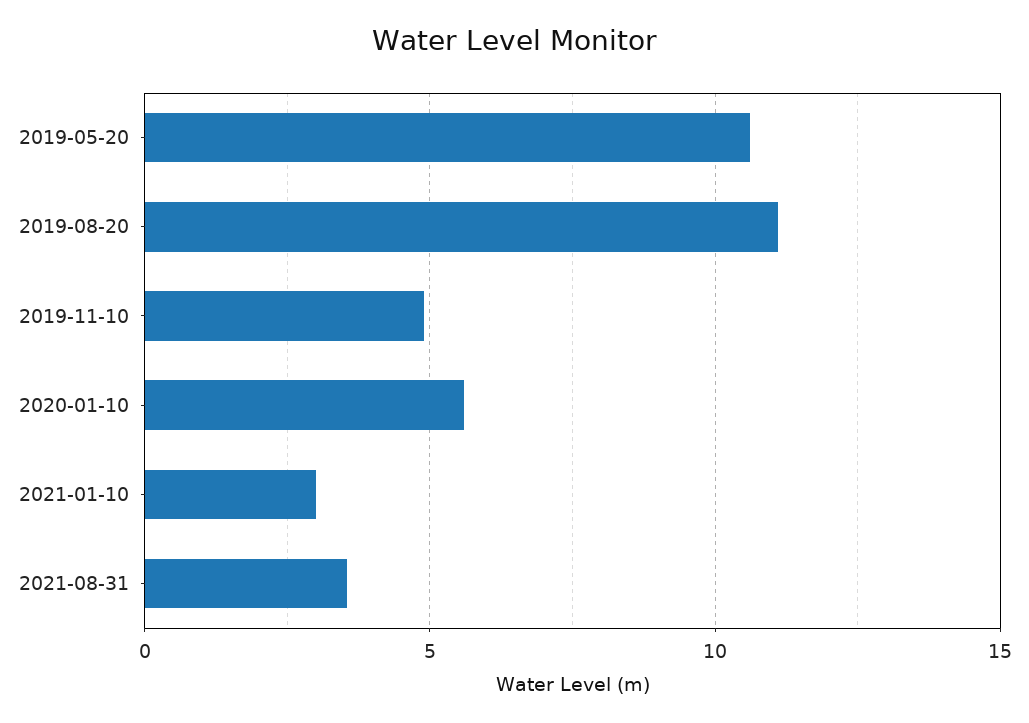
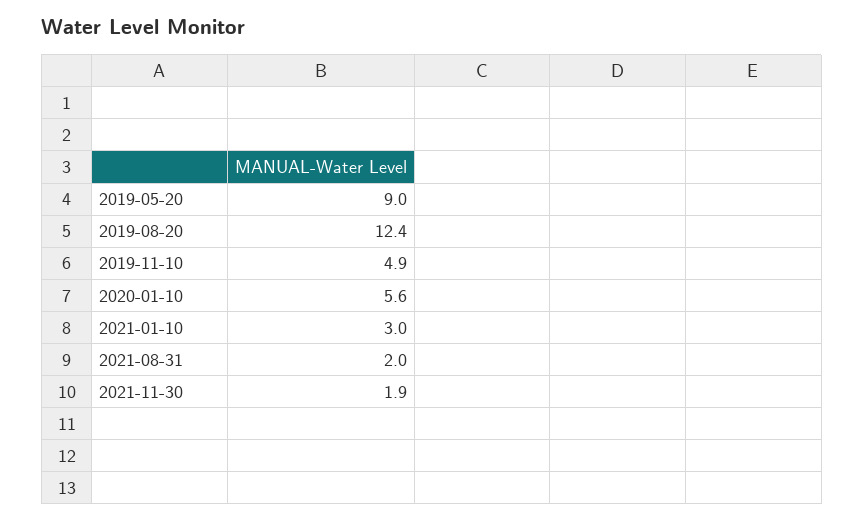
2019-05-20: 10.5 -> 9
2019-08-20: 11 -> 12.4
2021-08-31: 3.5 -> 2
2021-11-30: none -> 1.9

